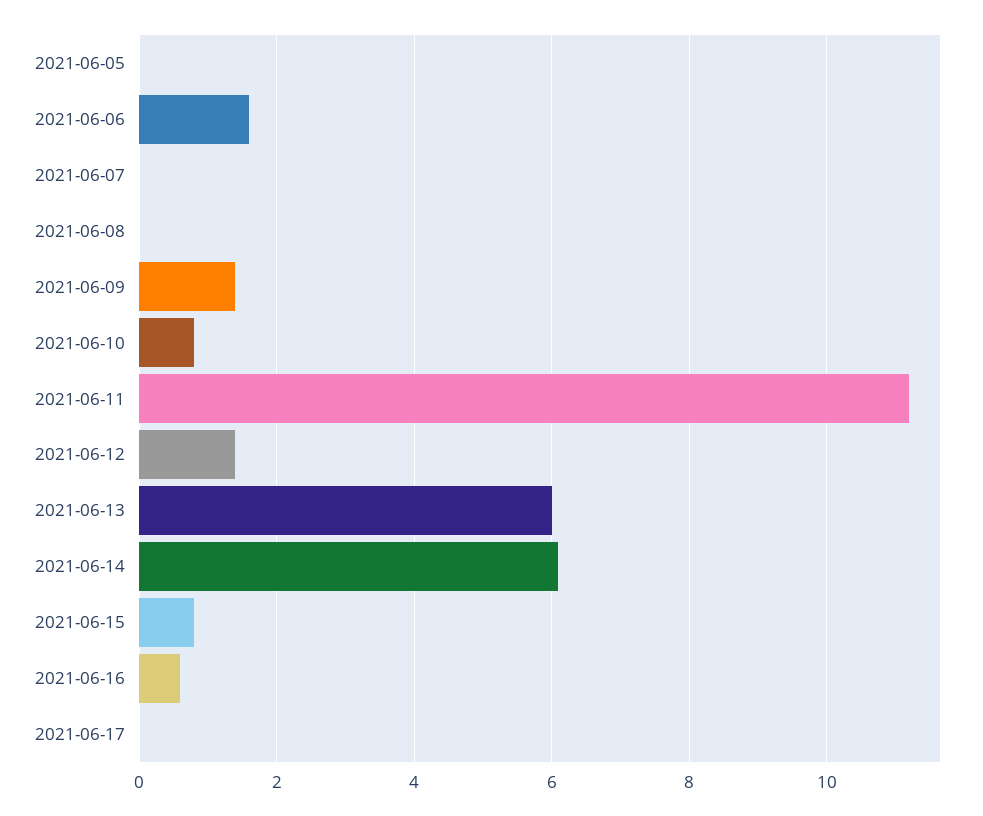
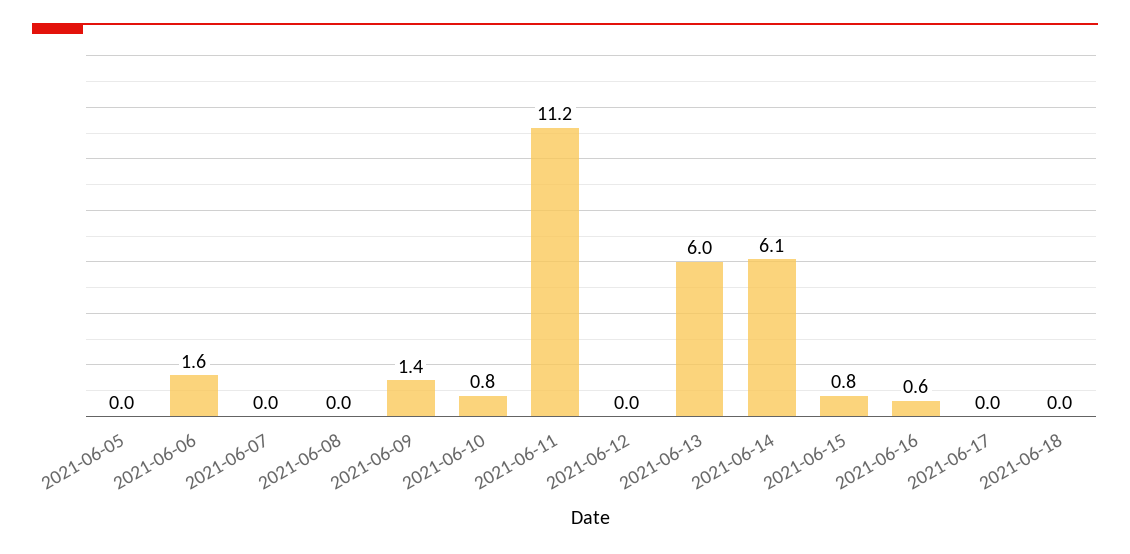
2021-06-12: 1.5 -> 0
2021-06-18: none -> 0

